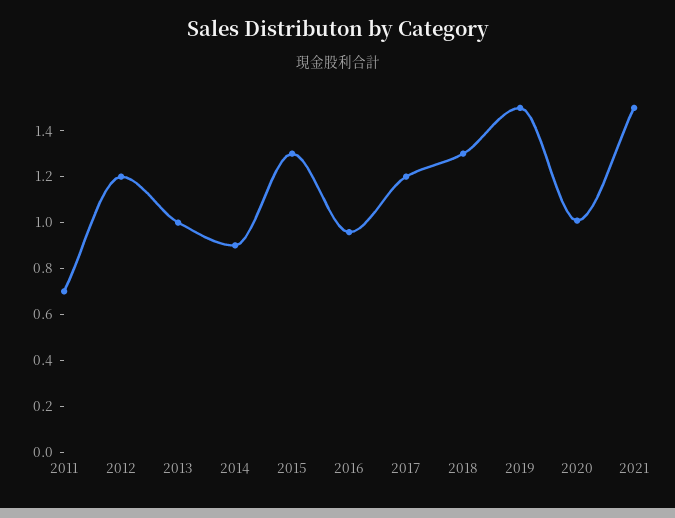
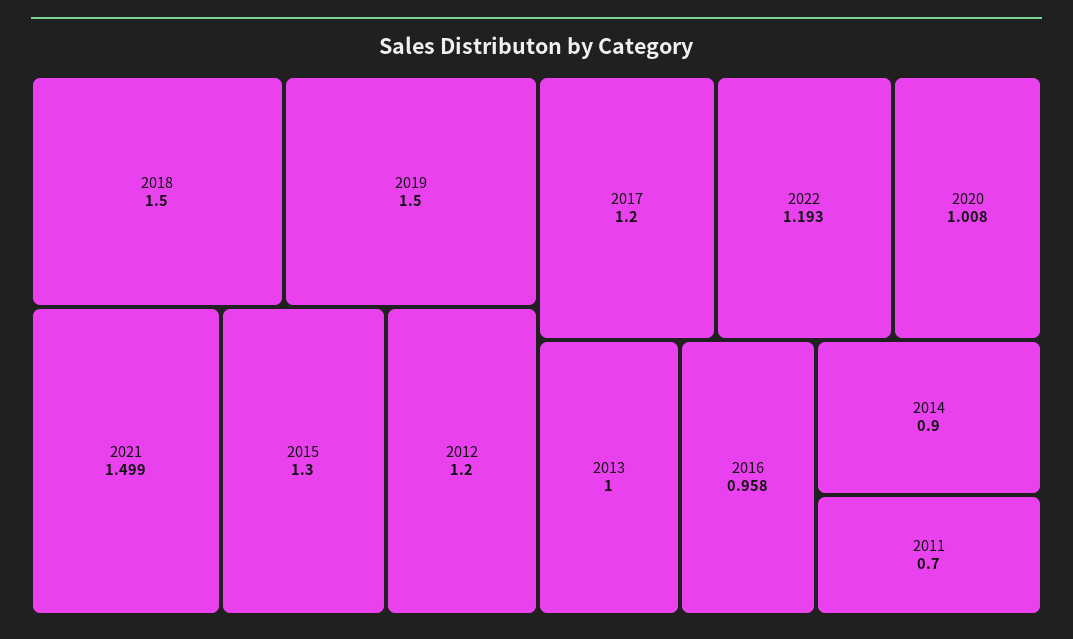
2018: 1.3 -> 1.5
2022: none -> 1.193

